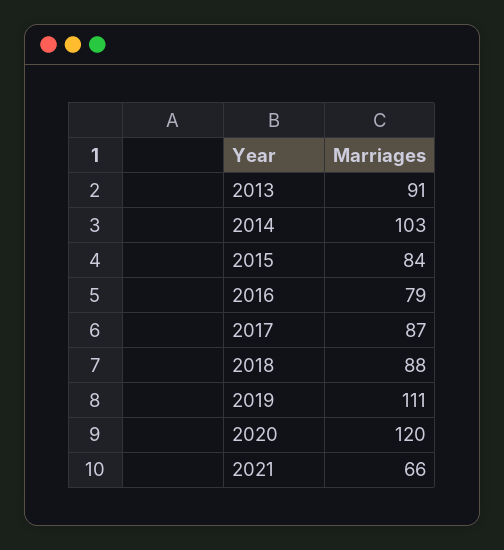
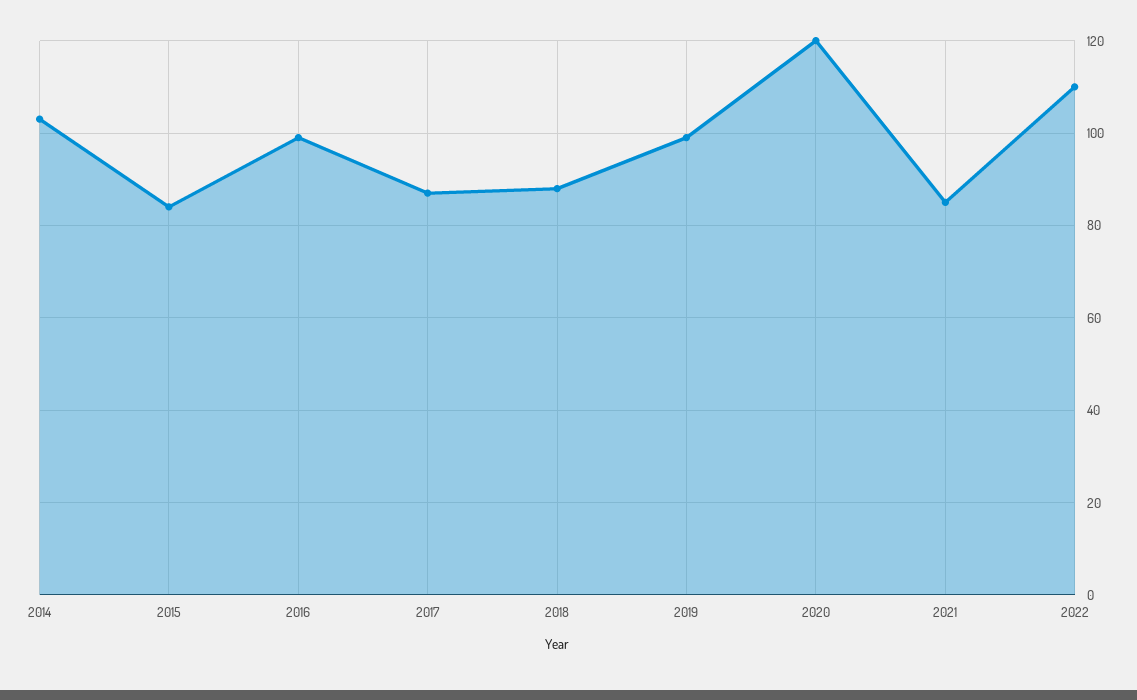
2013: 91 -> none
2016: 79 -> 100
2019: 111 -> 100
2021: 66 -> 85
2022: none -> 110

